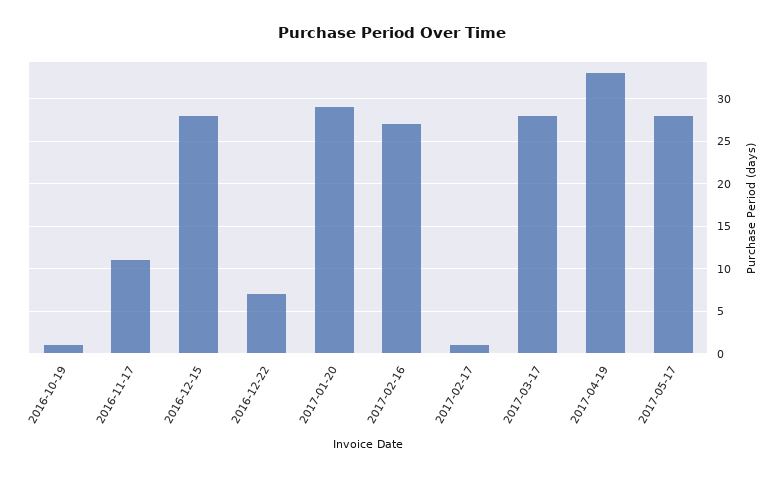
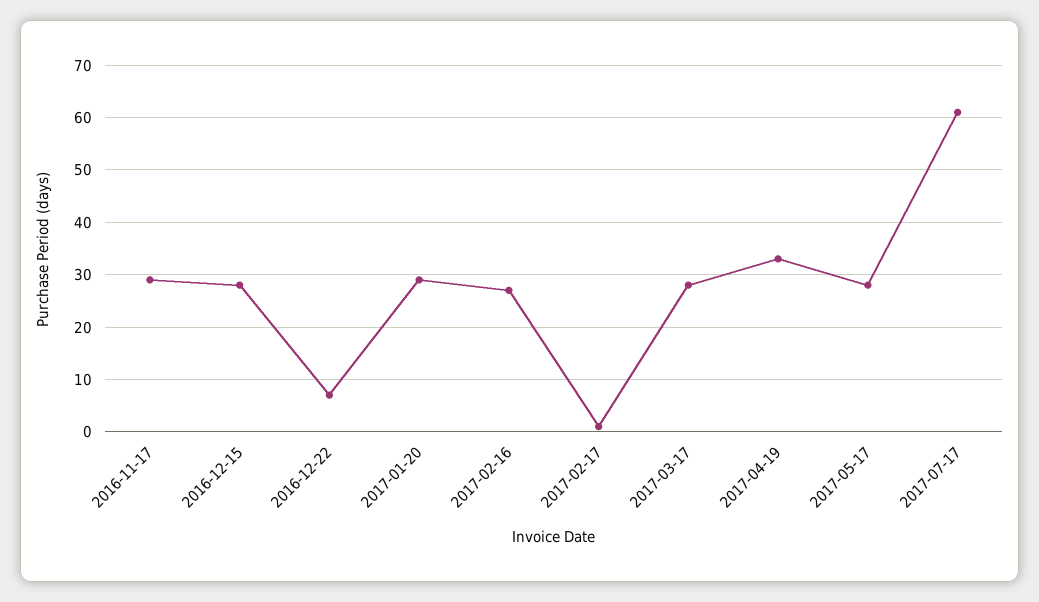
2016-10-19: 1 -> none
2016-11-17: 11 -> 30
2017-07-17: none -> 60

